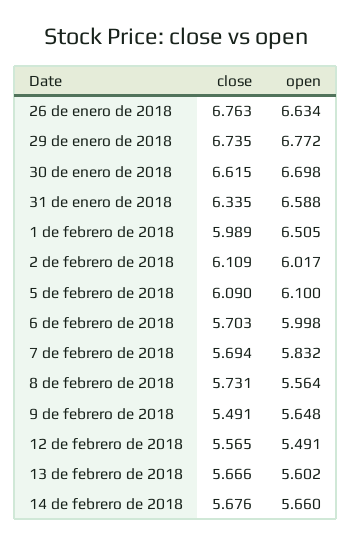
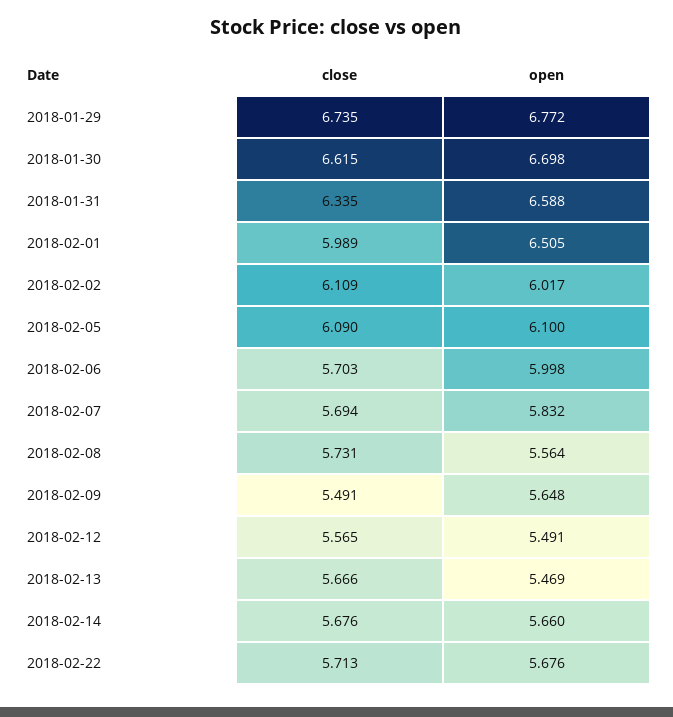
close, 26 de enero de 2018: 6.763 -> none
open, 26 de enero de 2018: 6.634 -> none
open, 13 de febrero de 2018: 5.602 -> 5.469
close, 2018-02-22: none -> 5.713
open, 2018-02-22: none -> 5.676

